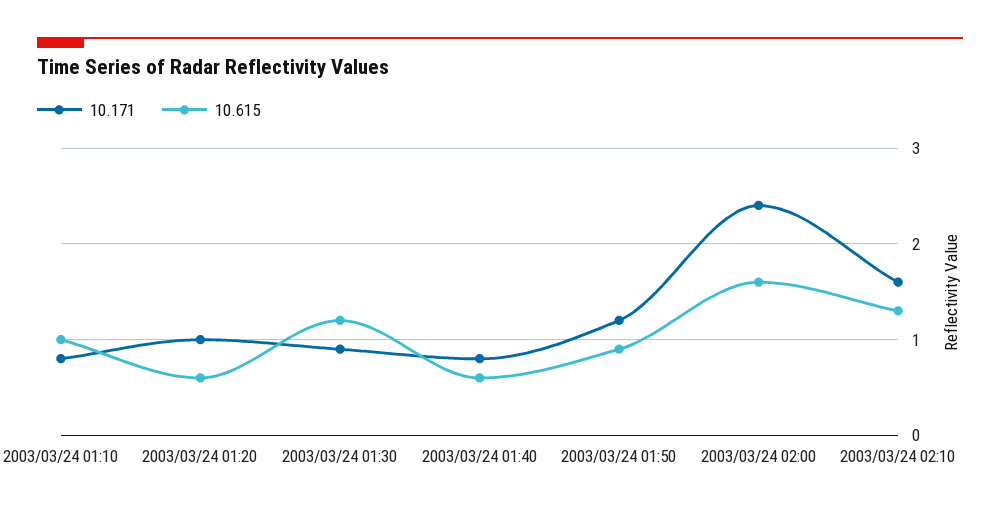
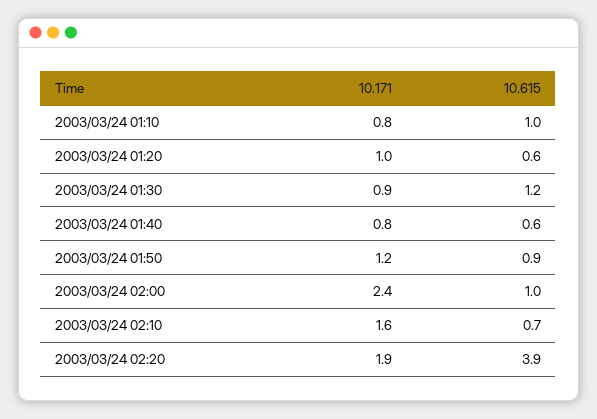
10.615, 2003/03/24 02:00: 1.6 -> 1
10.615, 2003/03/24 02:10: 1.3 -> 0.7
10.171, 2003/03/24 02:20: none -> 1.9
10.615, 2003/03/24 02:20: none -> 3.9

